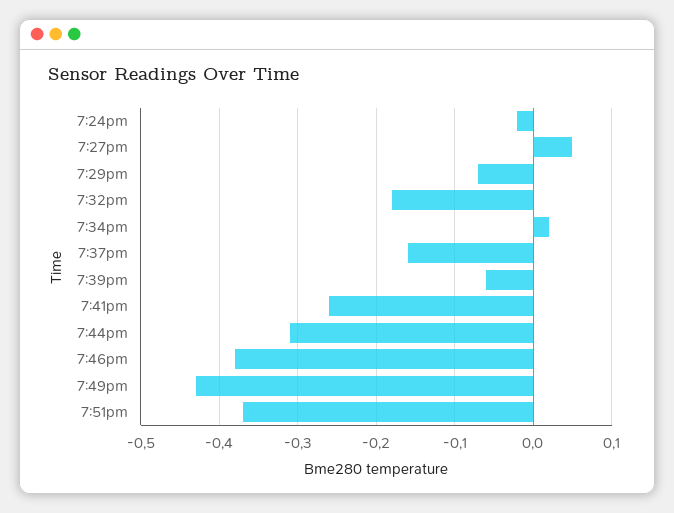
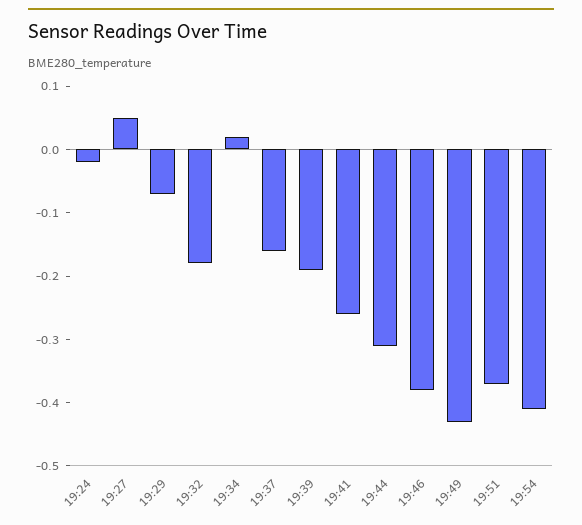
7:39pm: -0.06 -> -0.2
19:54: none -> -0.4

